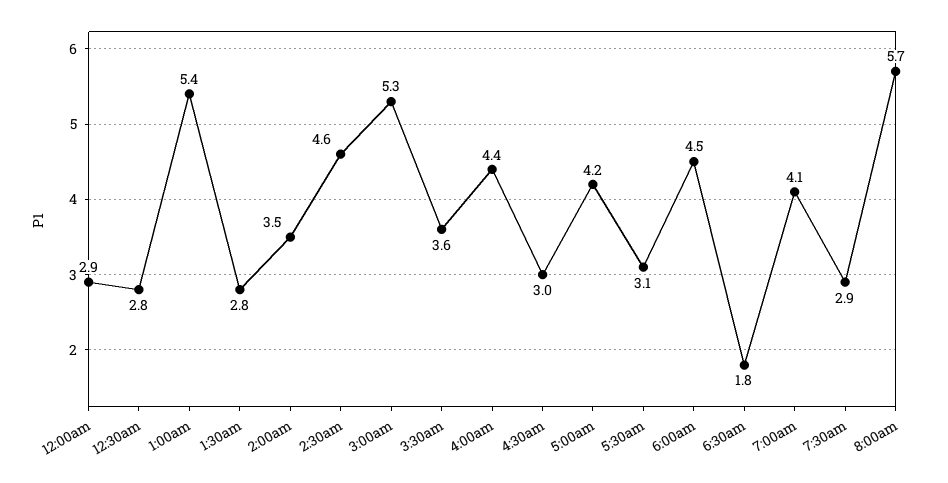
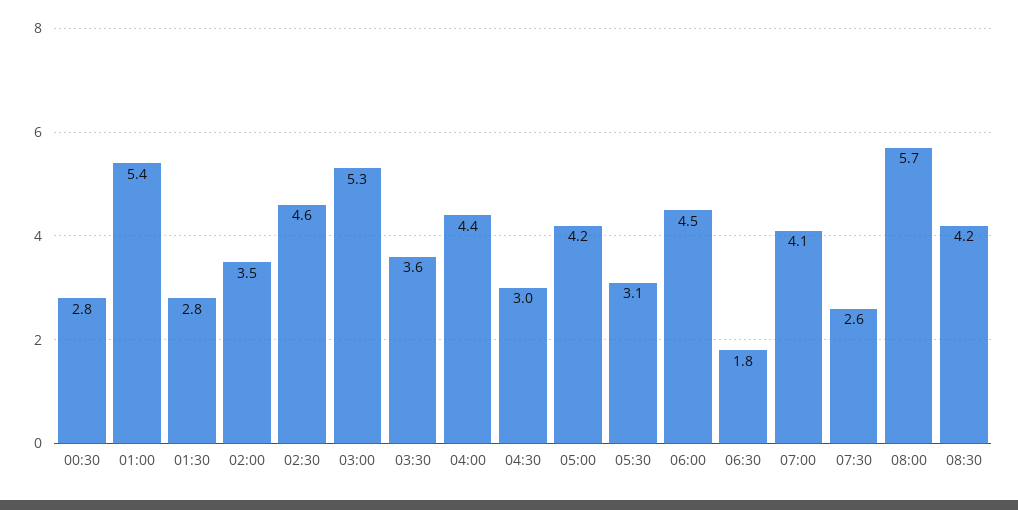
12:00am: 2.9 -> none
7:30am: 2.9 -> 2.6
08:30: none -> 4.2

